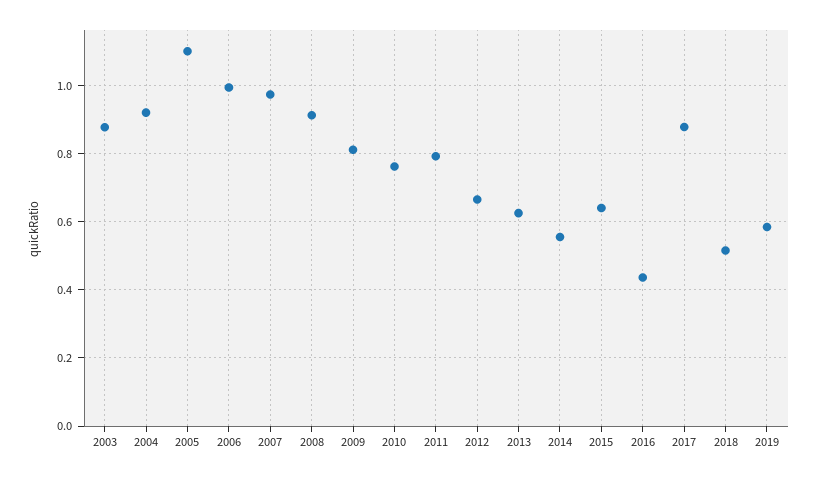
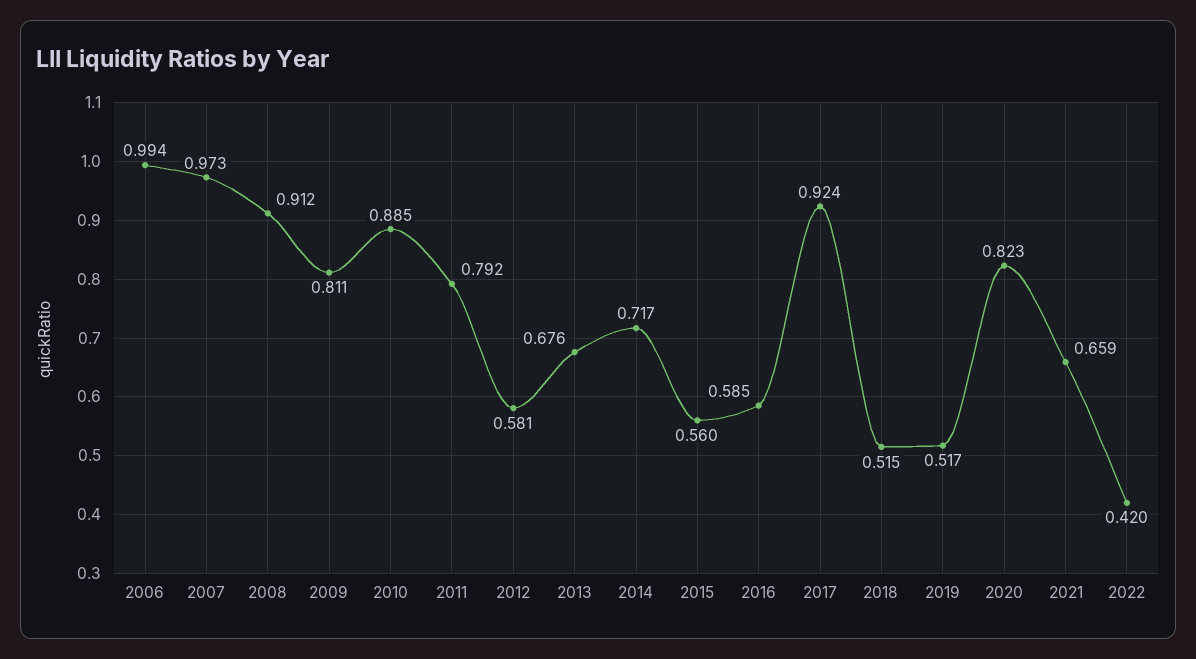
2003: 0.88 -> none
2004: 0.92 -> none
2005: 1.1 -> none
2010: 0.76 -> 0.885
2012: 0.66 -> 0.581
2013: 0.62 -> 0.676
2014: 0.56 -> 0.717
2015: 0.64 -> 0.56
2016: 0.44 -> 0.585
2017: 0.88 -> 0.924
2019: 0.58 -> 0.517
2020: none -> 0.823
2021: none -> 0.659
2022: none -> 0.42

